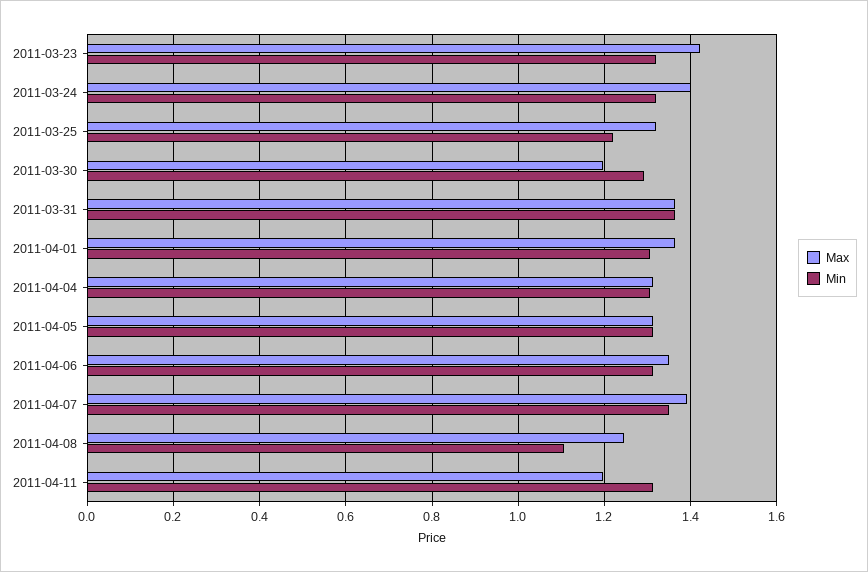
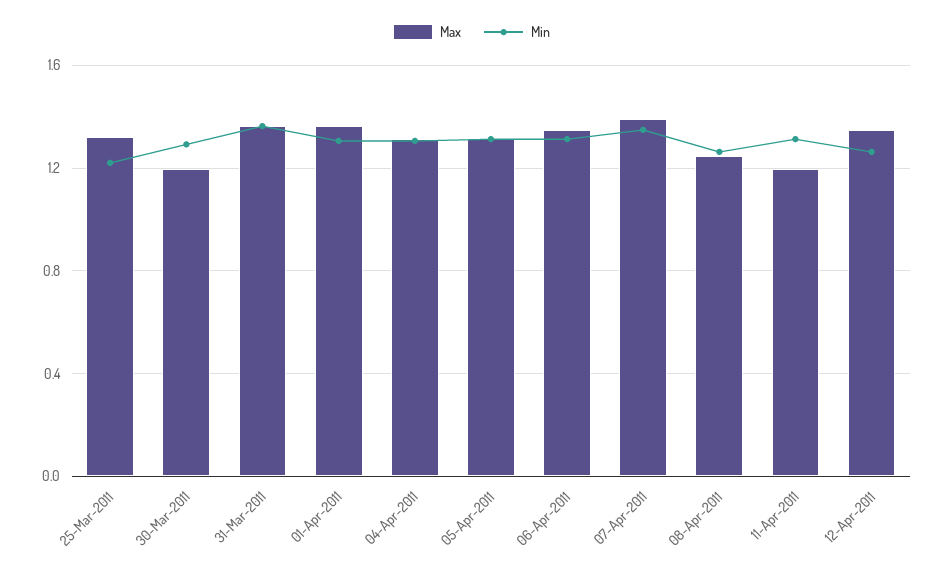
Max, 2011-03-23: 1.42 -> none
Min, 2011-03-23: 1.32 -> none
Max, 2011-03-24: 1.4 -> none
Min, 2011-03-24: 1.32 -> none
Min, 2011-04-08: 1.1 -> 1.25
Max, 12-Apr-2011: none -> 1.35
Min, 12-Apr-2011: none -> 1.25

